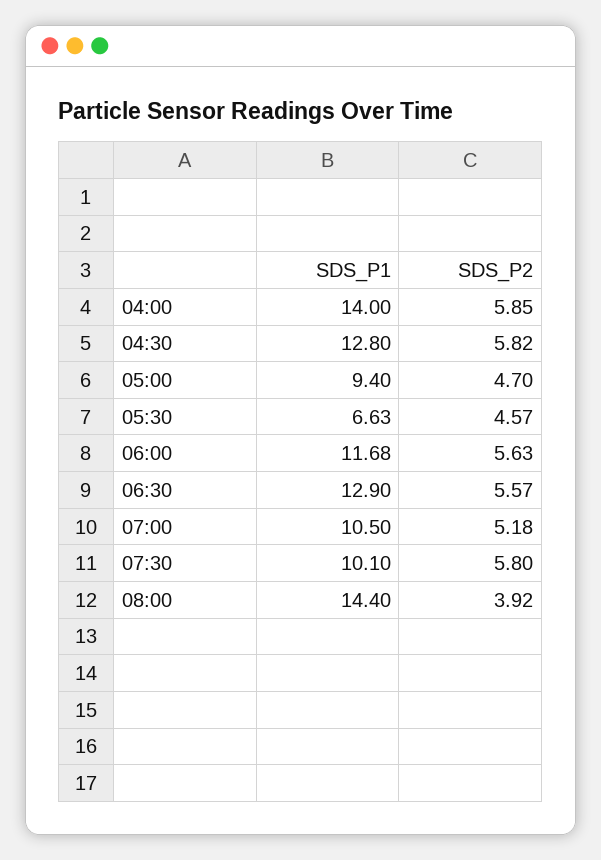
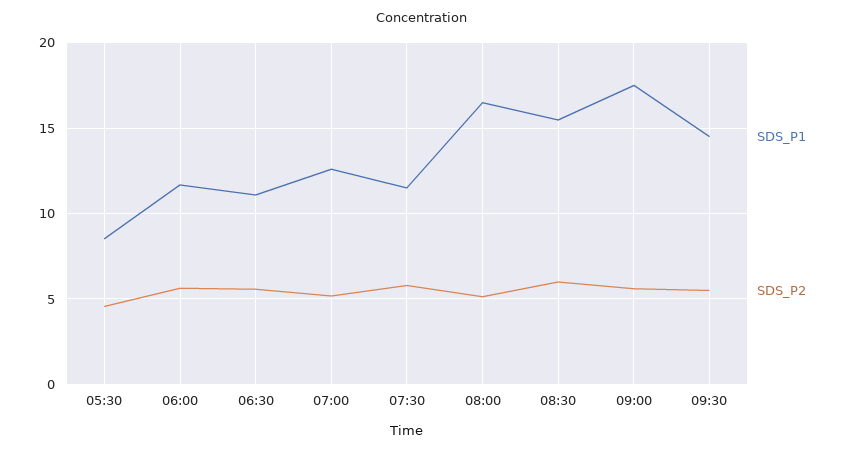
SDS_P1, 04:00: 14 -> none
SDS_P2, 04:00: 5.85 -> none
SDS_P1, 04:30: 12.8 -> none
SDS_P2, 04:30: 5.82 -> none
SDS_P1, 05:00: 9.4 -> none
SDS_P2, 05:00: 4.7 -> none
SDS_P1, 05:30: 6.63 -> 8.5
SDS_P1, 06:30: 12.9 -> 11
SDS_P1, 07:00: 10.5 -> 12.5
SDS_P1, 07:30: 10.1 -> 11.5
SDS_P1, 08:00: 14.4 -> 16.5
SDS_P2, 08:00: 3.92 -> 5
SDS_P1, 08:30: none -> 15.5
SDS_P2, 08:30: none -> 6
SDS_P1, 09:00: none -> 17.5
SDS_P2, 09:00: none -> 5.5
SDS_P1, 09:30: none -> 14.5
SDS_P2, 09:30: none -> 5.5

